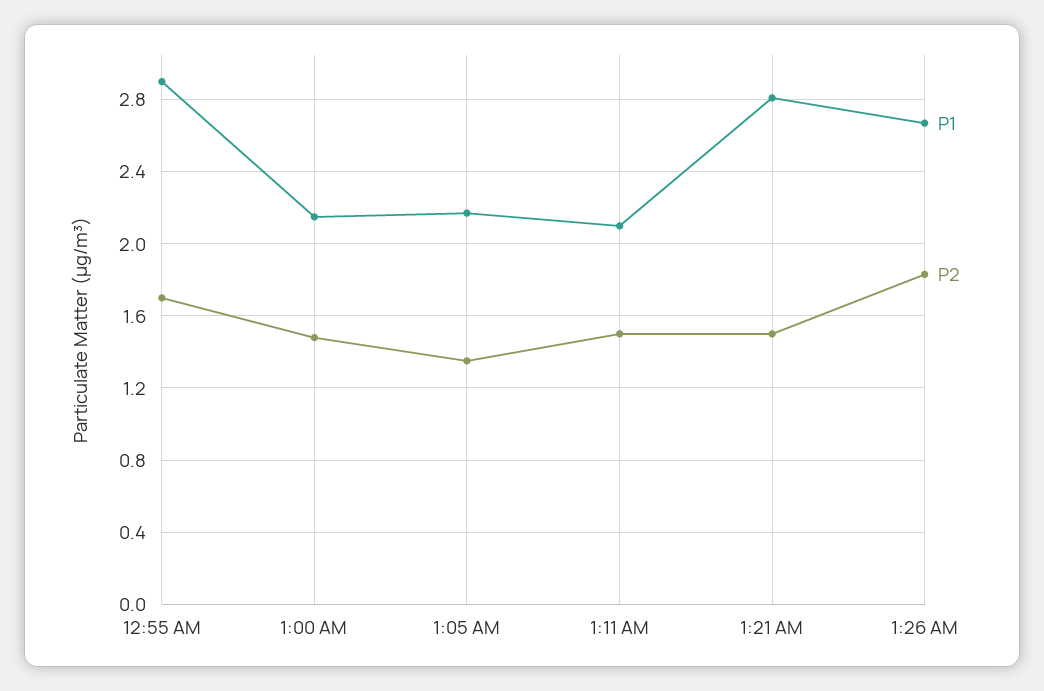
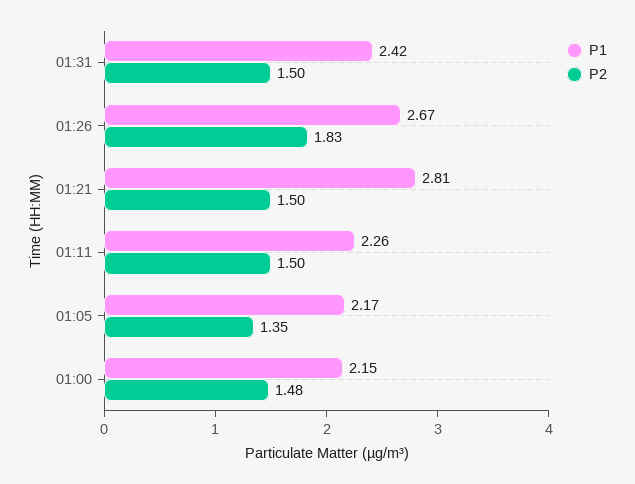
P1, 12:55 AM: 2.9 -> none
P2, 12:55 AM: 1.7 -> none
P1, 1:11 AM: 2.1 -> 2.26
P1, 01:31: none -> 2.42
P2, 01:31: none -> 1.5

